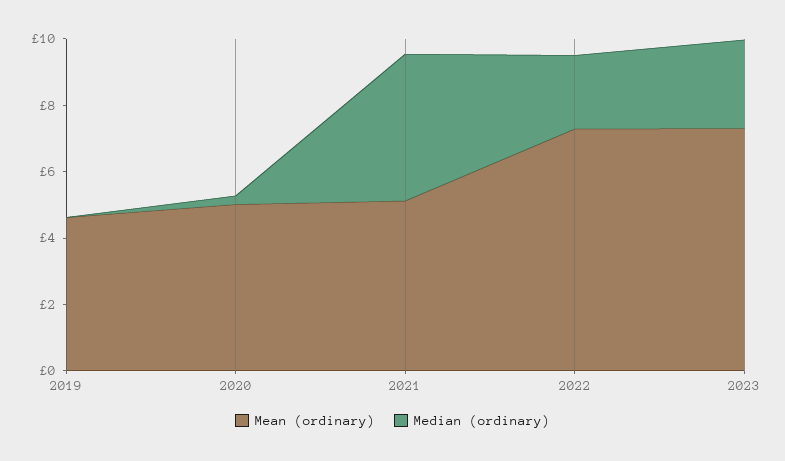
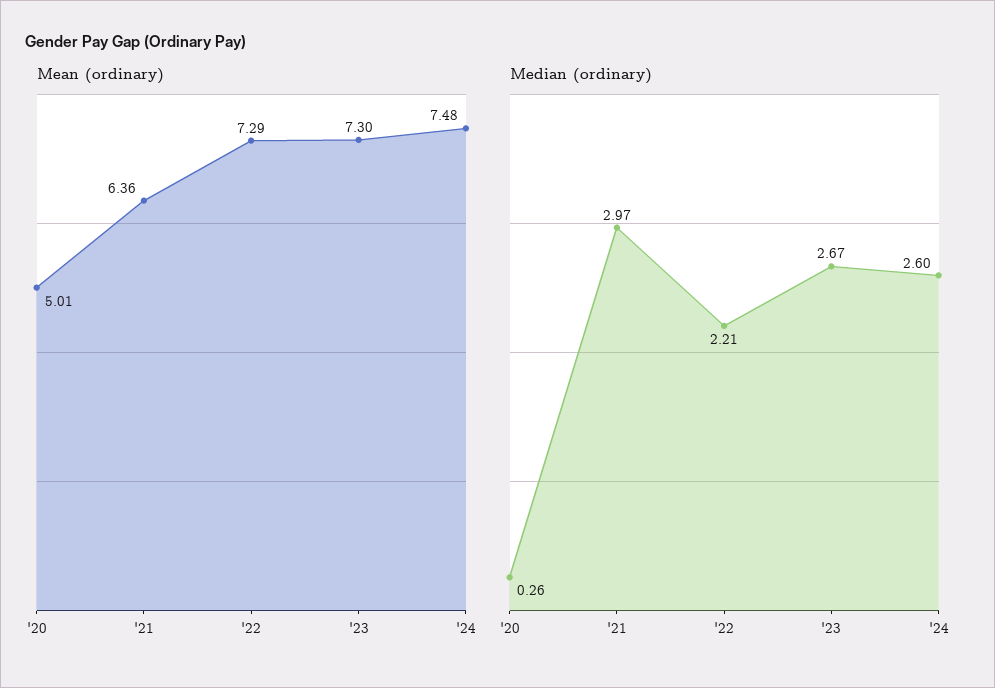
Mean (ordinary), 2019: 4.5 -> none
Median (ordinary), 2019: 0 -> none
Mean (ordinary), 2021: 5 -> 6.36
Median (ordinary), 2021: 4.5 -> 2.97
Mean (ordinary), '24: none -> 7.48
Median (ordinary), '24: none -> 2.6

